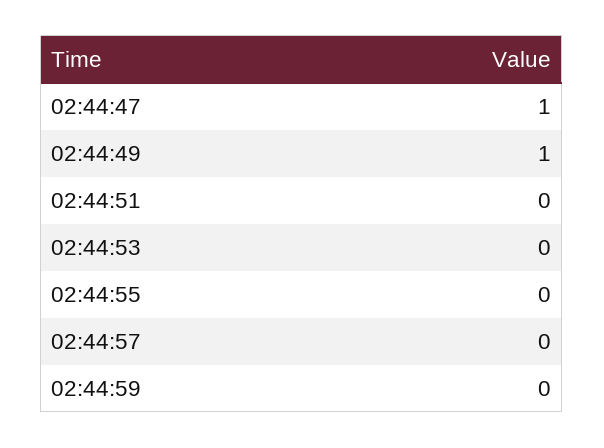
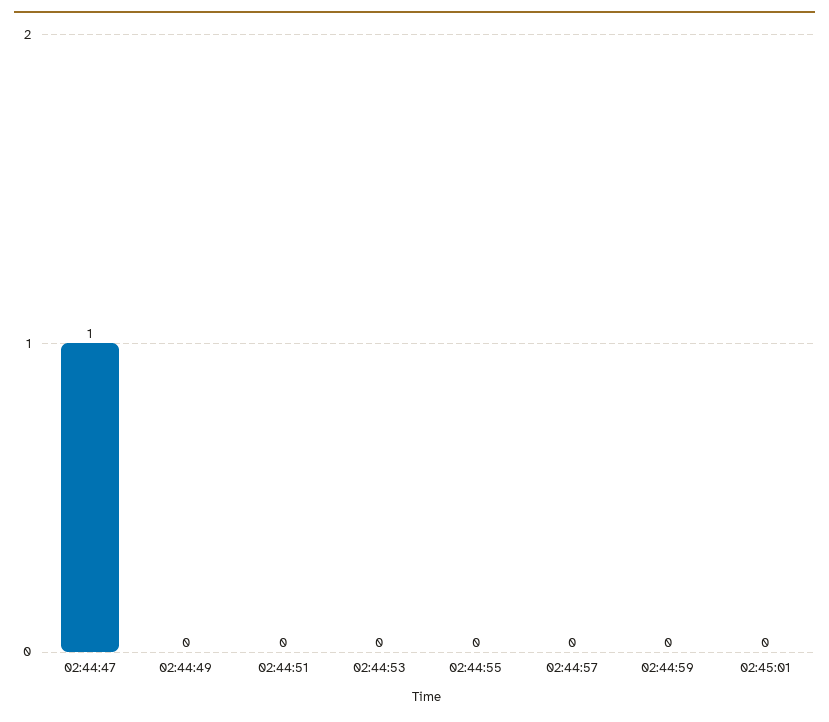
02:44:49: 1 -> 0
02:45:01: none -> 0

